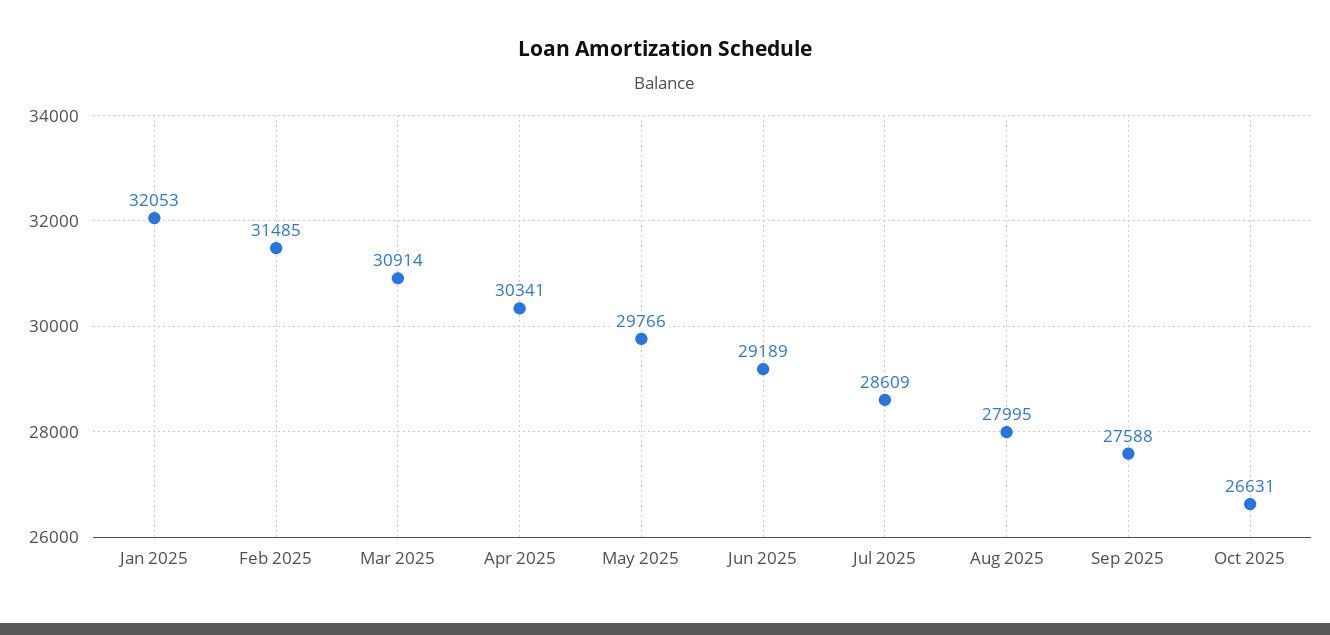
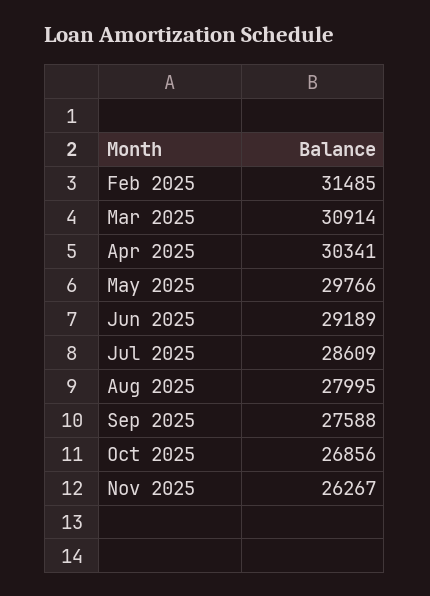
Jan 2025: 32053 -> none
Oct 2025: 26631 -> 26856
Nov 2025: none -> 26267

